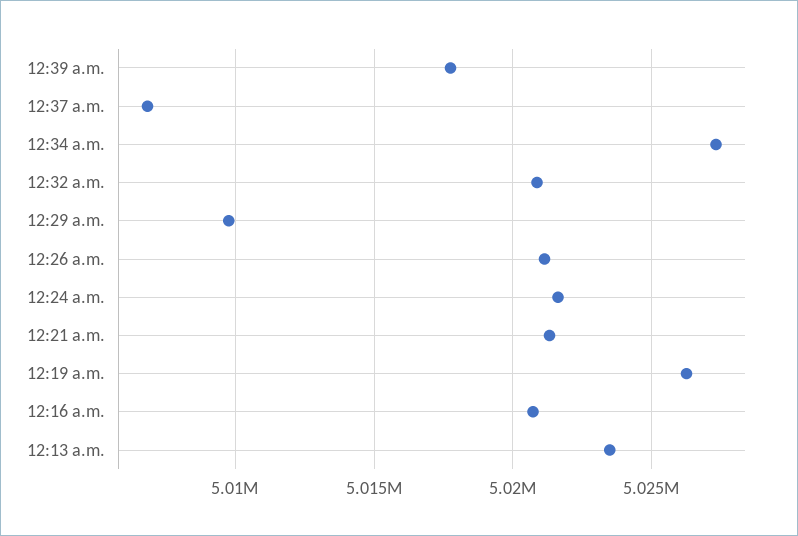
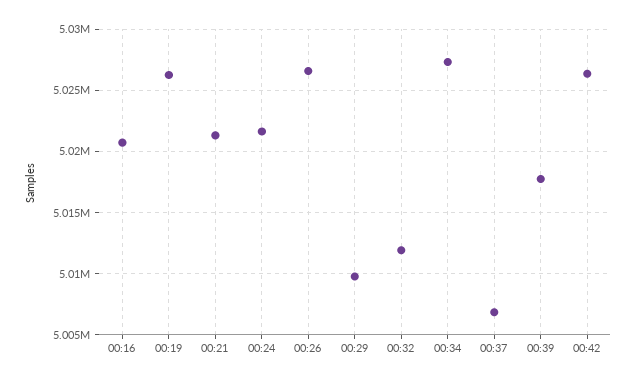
12:32 a.m.: 5021000 -> 5012000
12:26 a.m.: 5021000 -> 5026500
12:13 a.m.: 5023500 -> none
00:42: none -> 5026500

